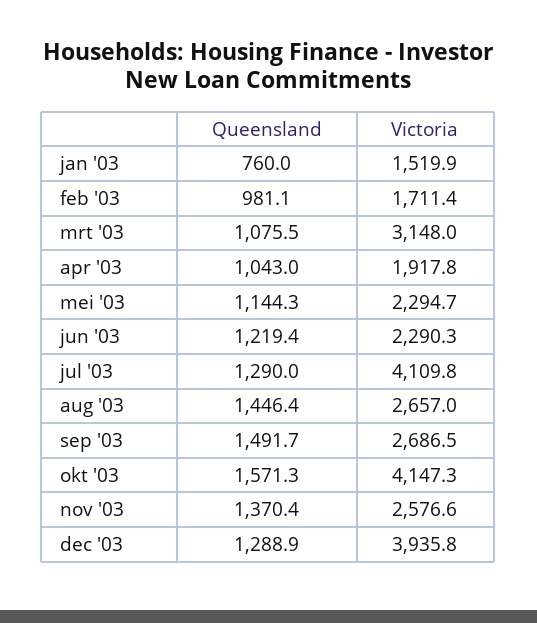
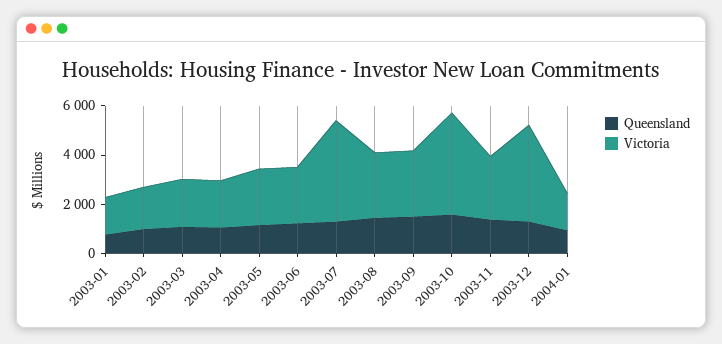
Victoria, mrt '03: 3148 -> 2000
Queensland, 2004-01: none -> 1000
Victoria, 2004-01: none -> 1500

